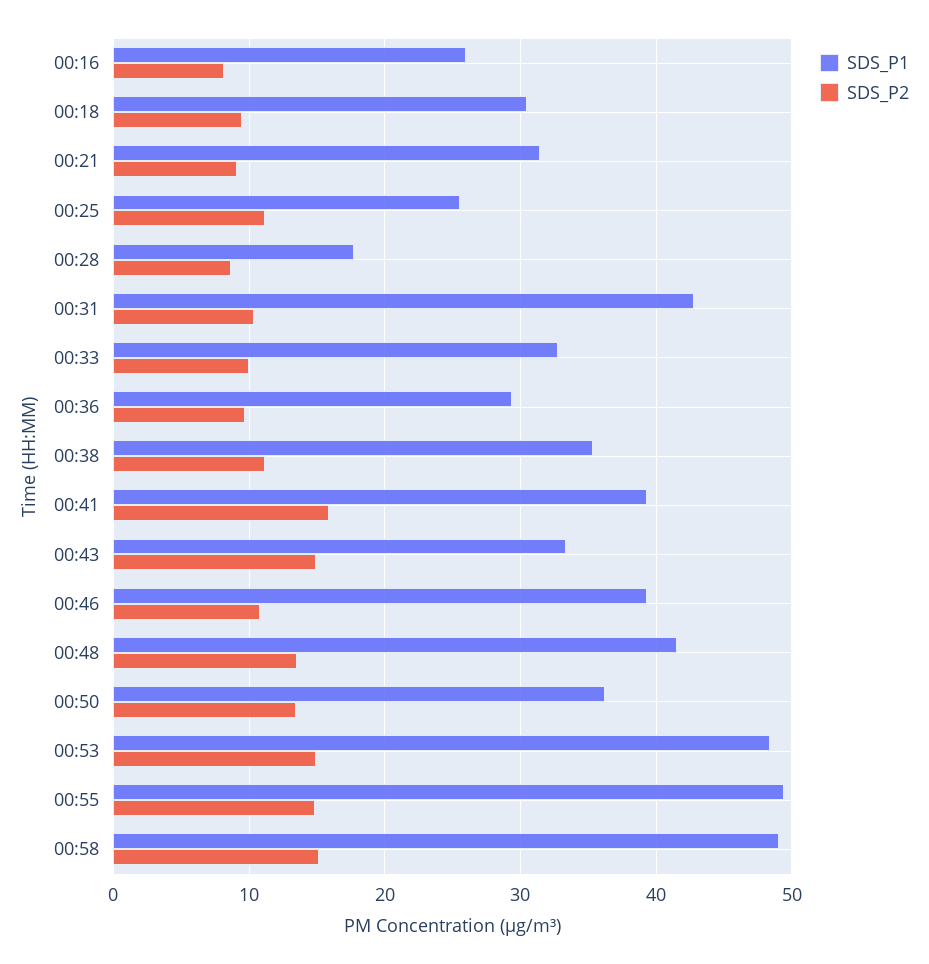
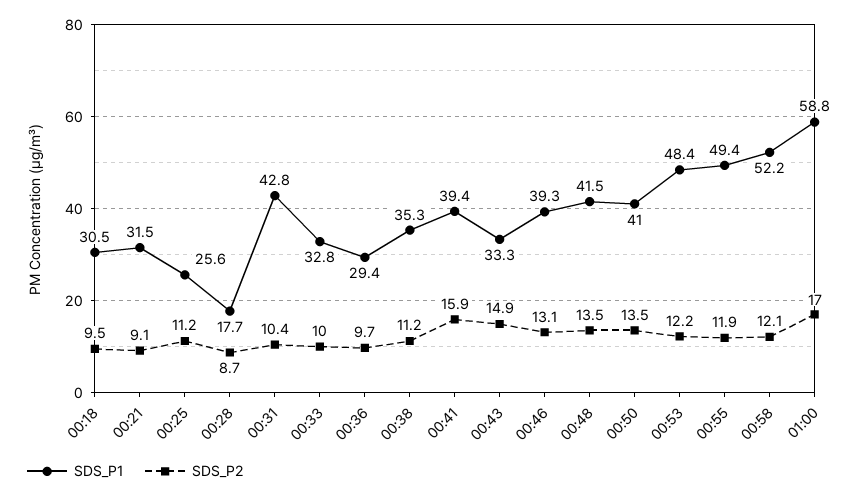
SDS_P1, 00:16: 26 -> none
SDS_P2, 00:16: 8 -> none
SDS_P2, 00:46: 11 -> 13.1
SDS_P1, 00:50: 36 -> 41
SDS_P2, 00:53: 15 -> 12.2
SDS_P2, 00:55: 15 -> 11.9
SDS_P1, 00:58: 49 -> 52.2
SDS_P2, 00:58: 15 -> 12.1
SDS_P1, 01:00: none -> 58.8
SDS_P2, 01:00: none -> 17

